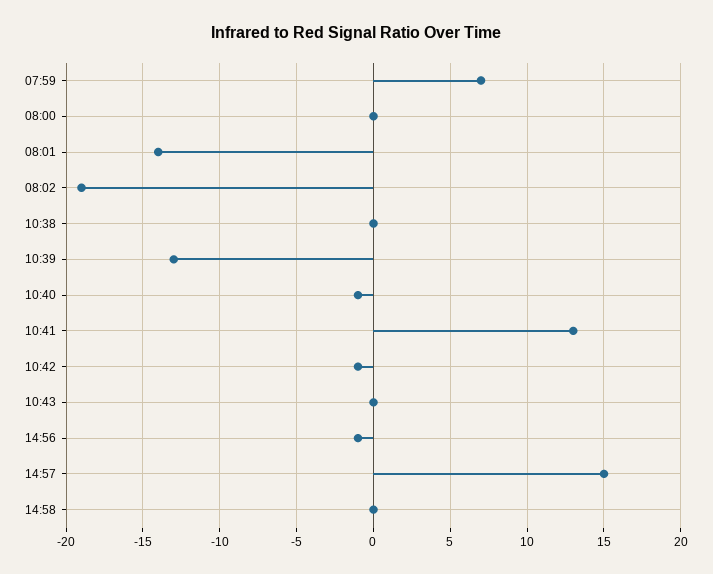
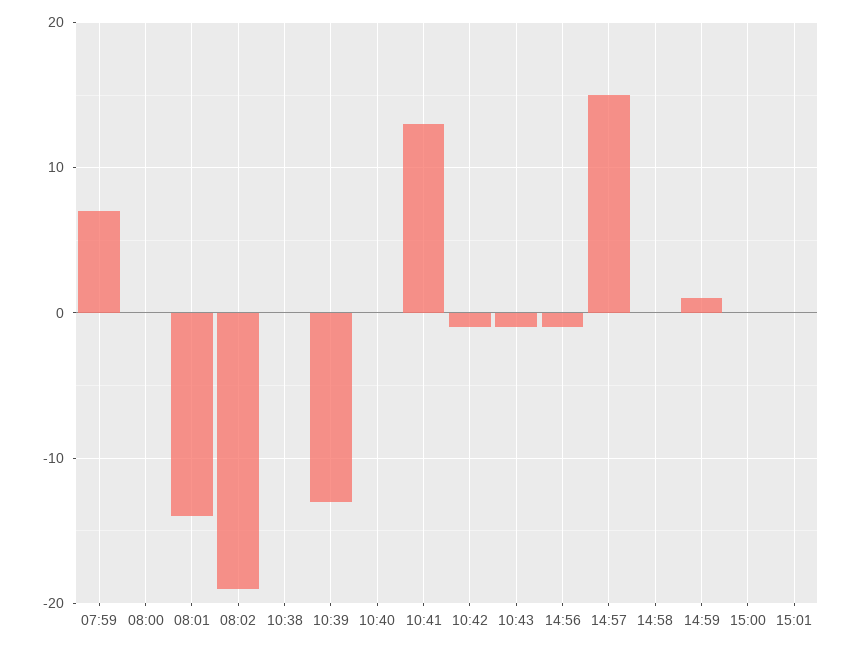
10:40: -1 -> 0
10:43: 0 -> -1
14:59: none -> 1
15:00: none -> 0
15:01: none -> 0

